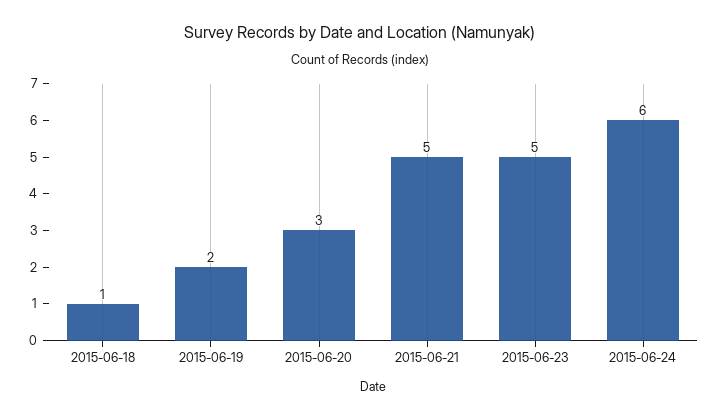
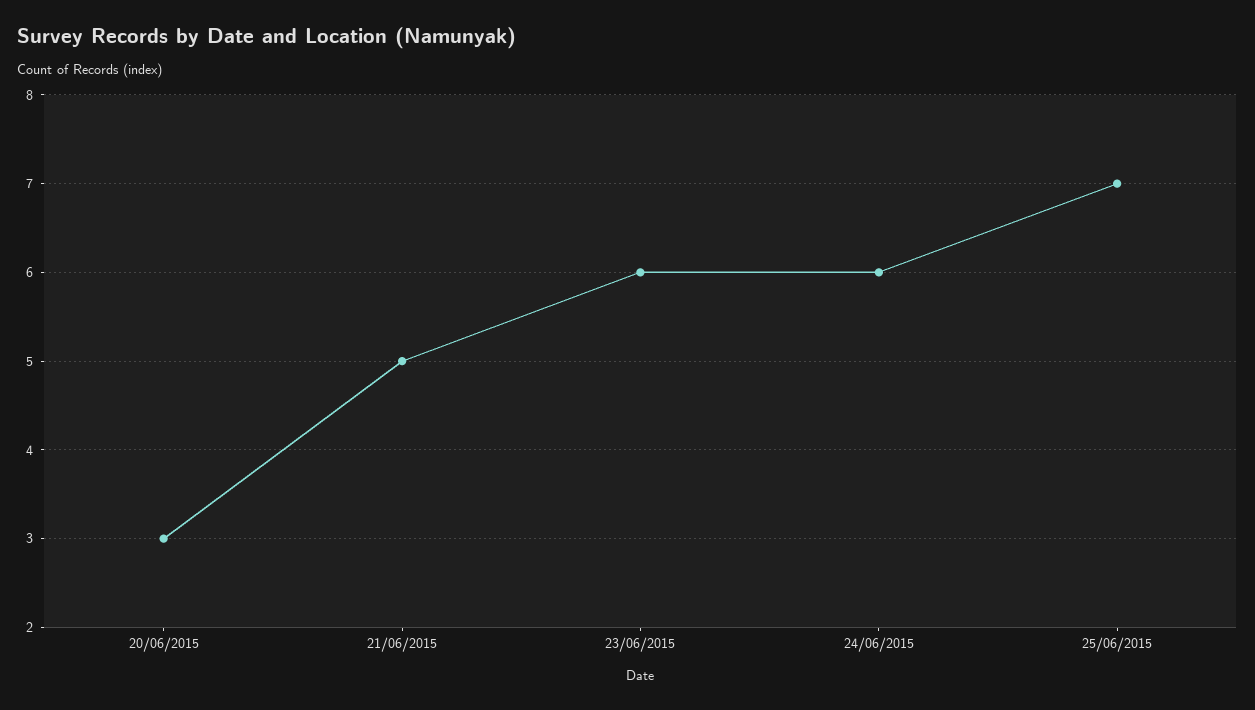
2015-06-18: 1 -> none
2015-06-19: 2 -> none
2015-06-23: 5 -> 6
25/06/2015: none -> 7

